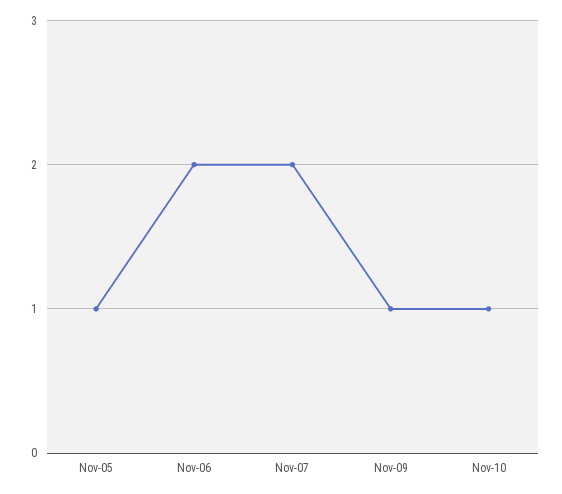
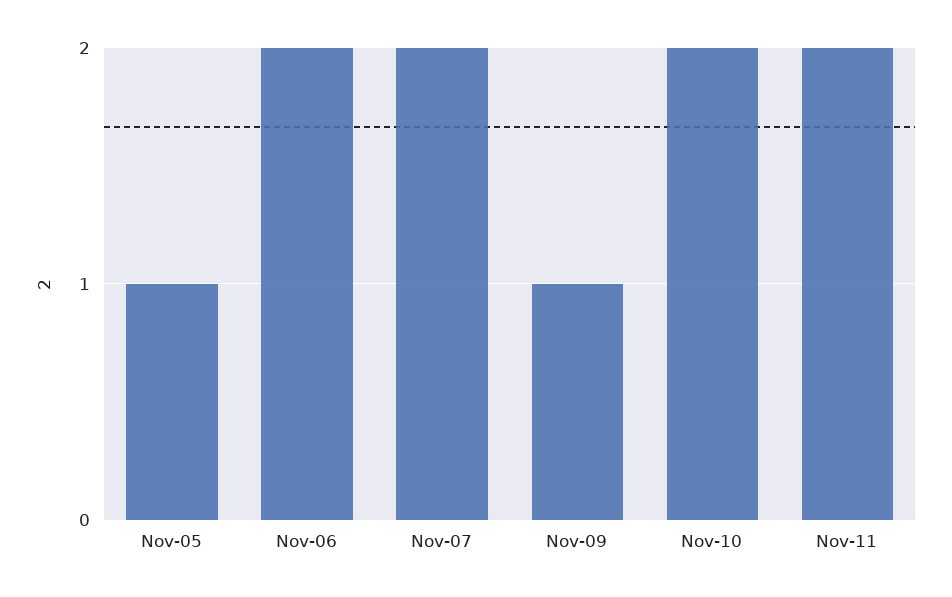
Nov-10: 1 -> 2
Nov-11: none -> 2

